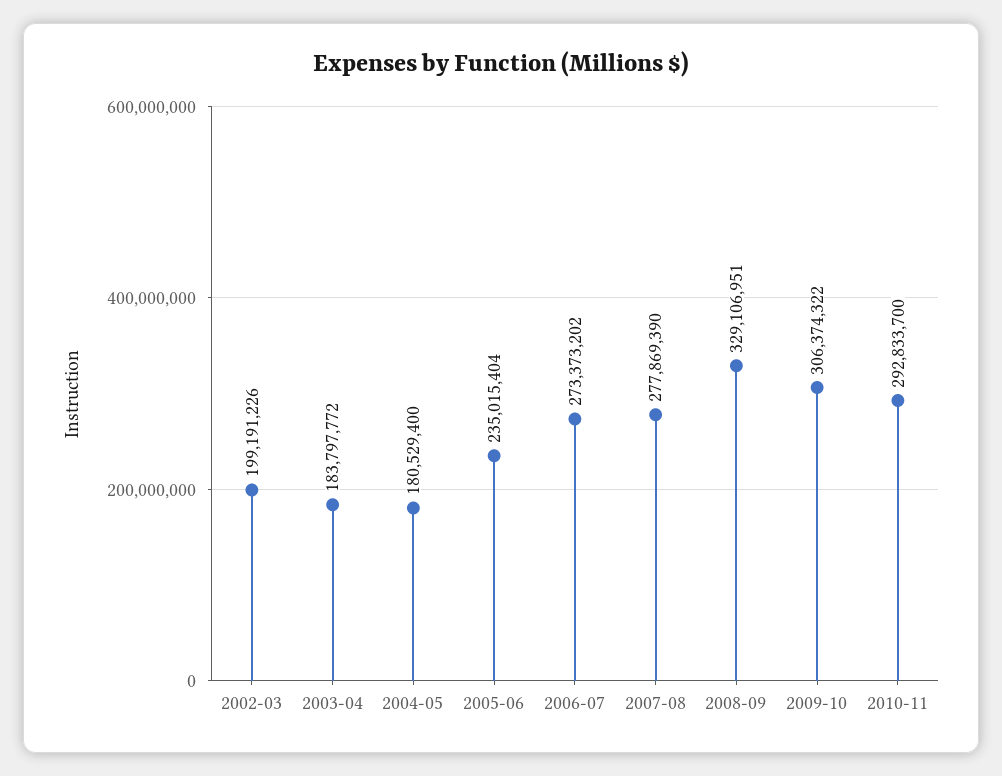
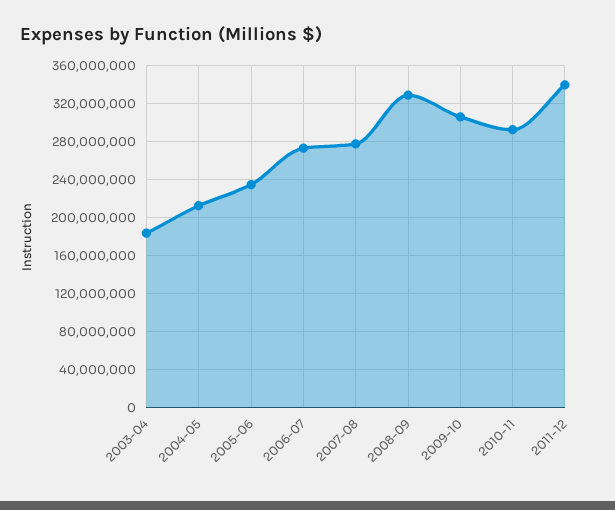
2002-03: 199191226 -> none
2004-05: 180529400 -> 210000000
2011-12: none -> 340000000

